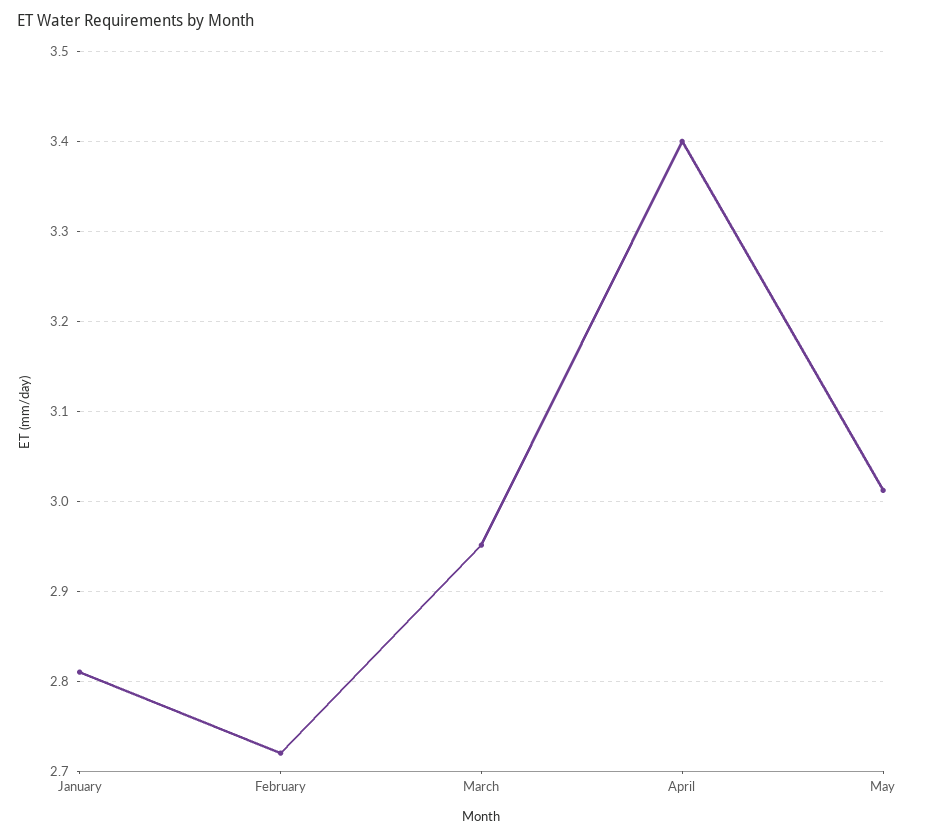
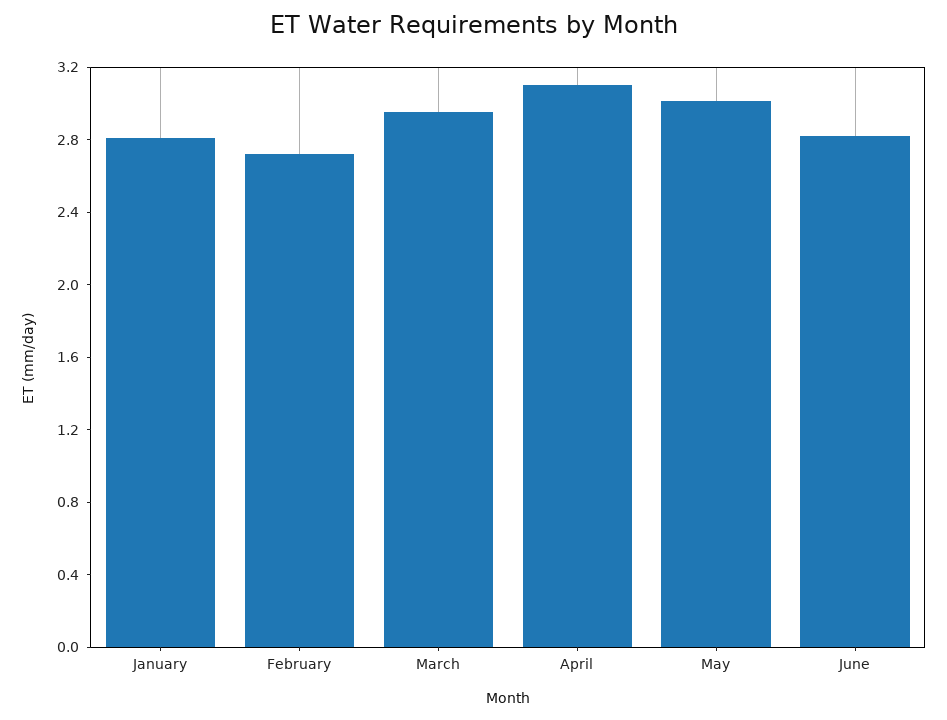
April: 3.4 -> 3.1
June: none -> 2.8

